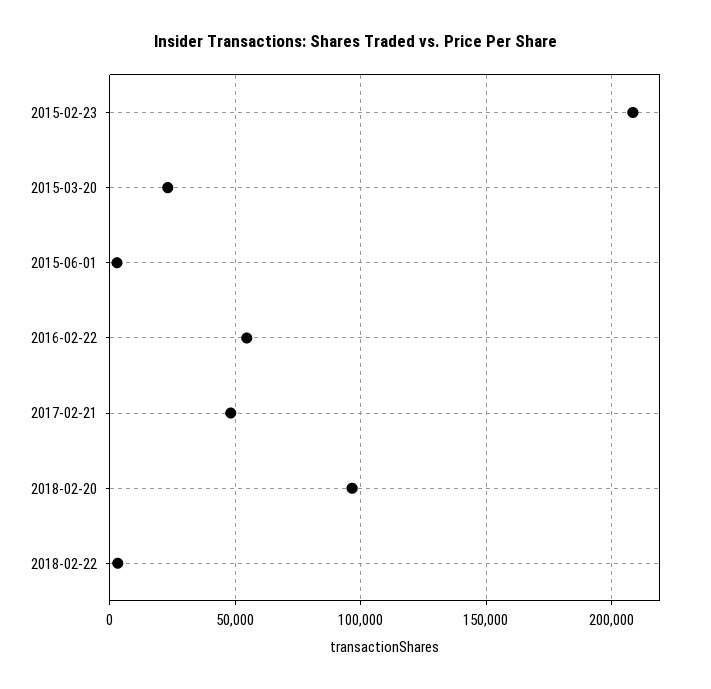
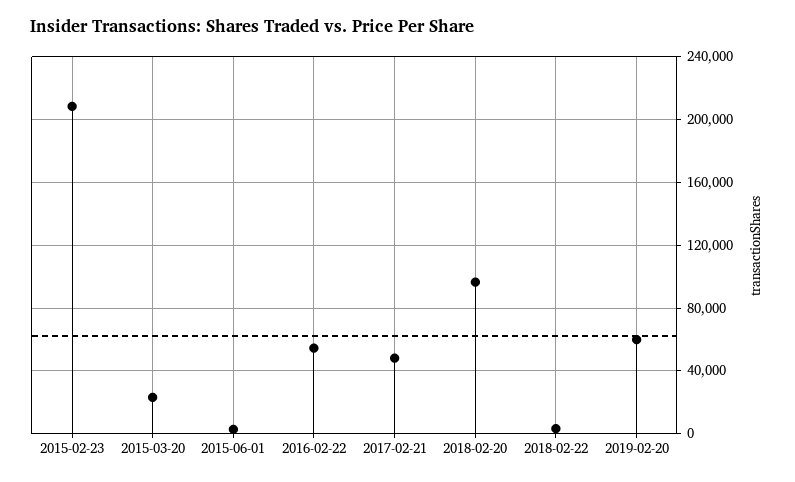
2019-02-20: none -> 60000

